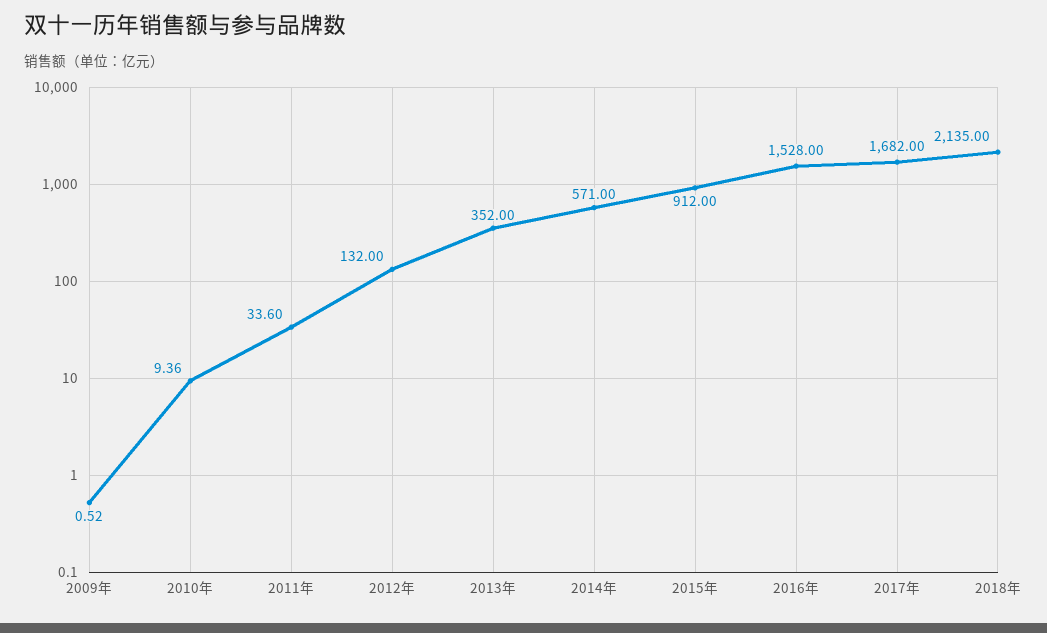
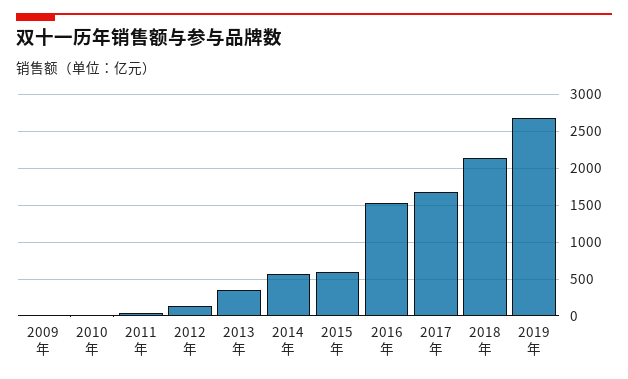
2015年: 912 -> 600
2019年: none -> 2700

